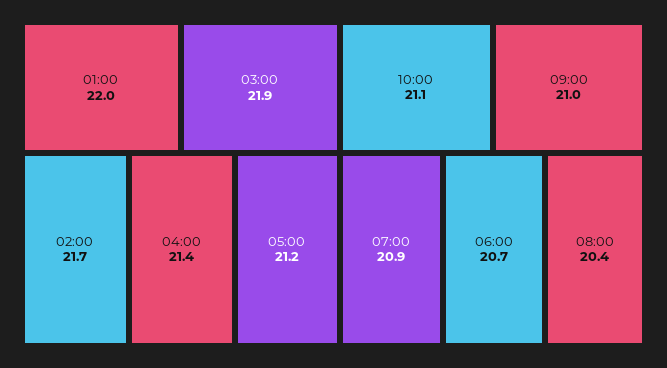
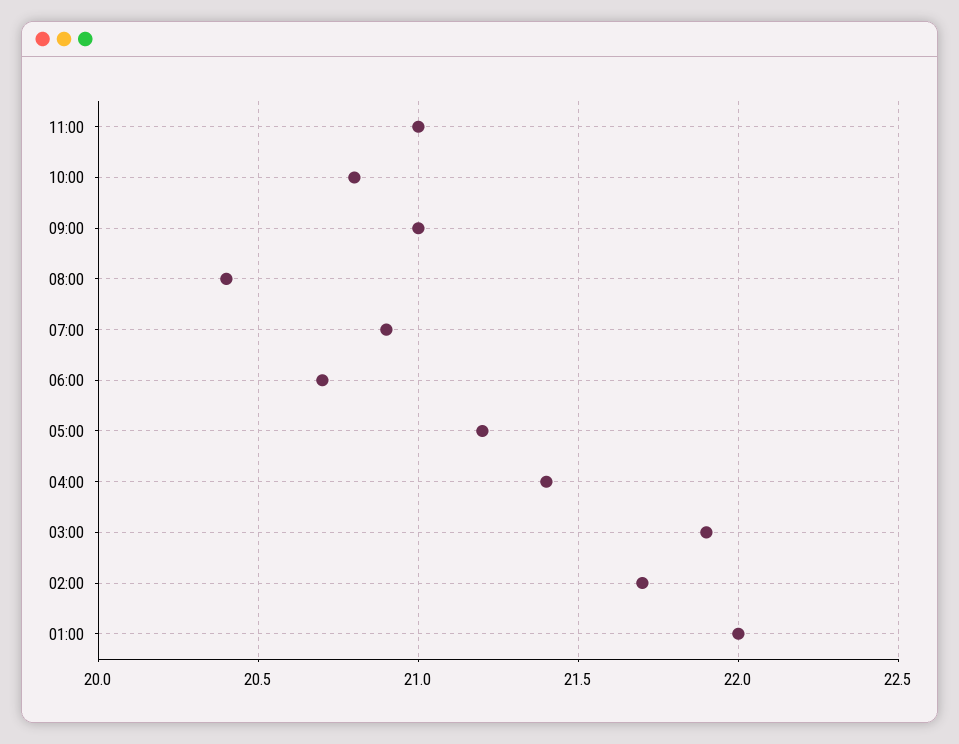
10:00: 21.1 -> 20.8
11:00: none -> 21

